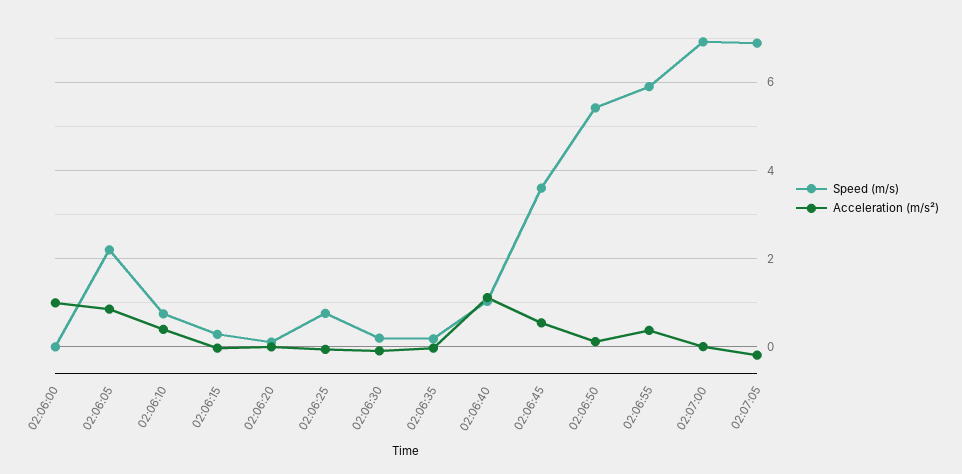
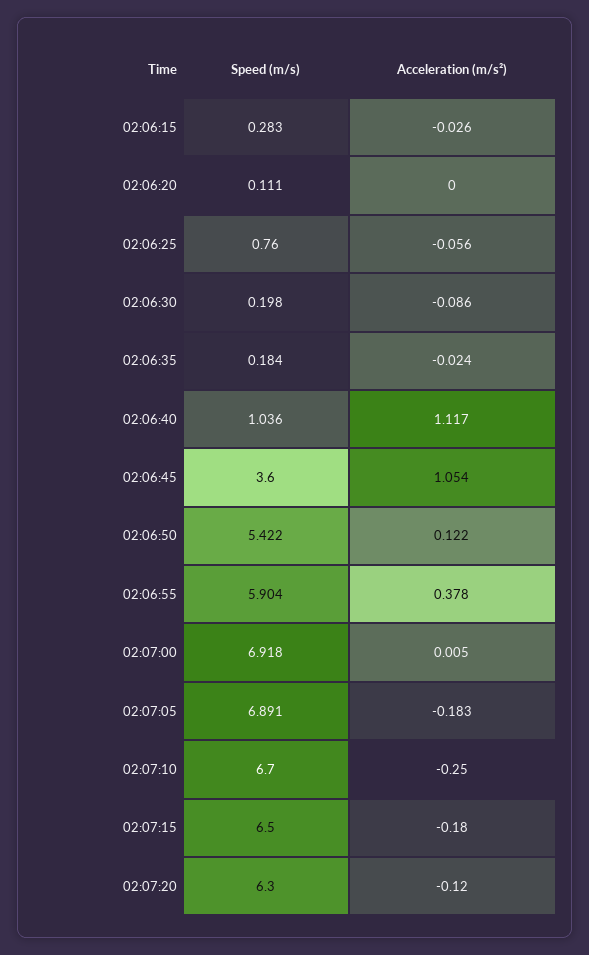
Speed (m/s), 02:06:00: 0 -> none
Acceleration (m/s²), 02:06:00: 1 -> none
Speed (m/s), 02:06:05: 2.2 -> none
Acceleration (m/s²), 02:06:05: 0.8 -> none
Speed (m/s), 02:06:10: 0.8 -> none
Acceleration (m/s²), 02:06:10: 0.4 -> none
Acceleration (m/s²), 02:06:45: 0.6 -> 1.054
Speed (m/s), 02:07:10: none -> 6.7
Acceleration (m/s²), 02:07:10: none -> -0.25
Speed (m/s), 02:07:15: none -> 6.5
Acceleration (m/s²), 02:07:15: none -> -0.18
Speed (m/s), 02:07:20: none -> 6.3
Acceleration (m/s²), 02:07:20: none -> -0.12

